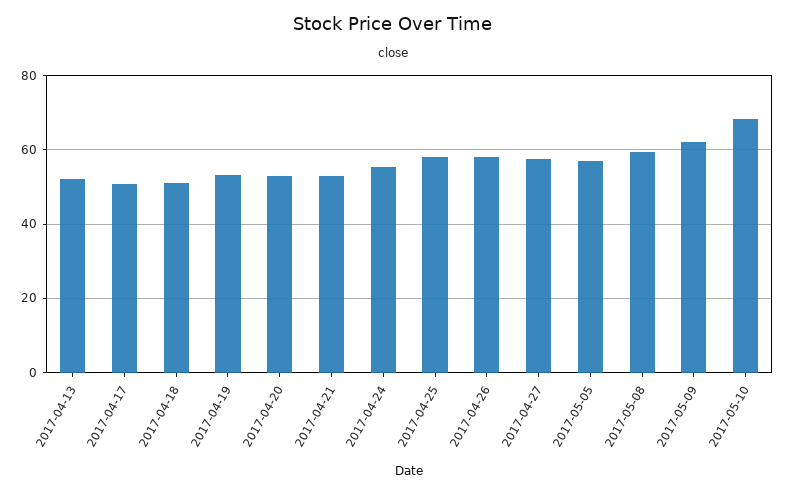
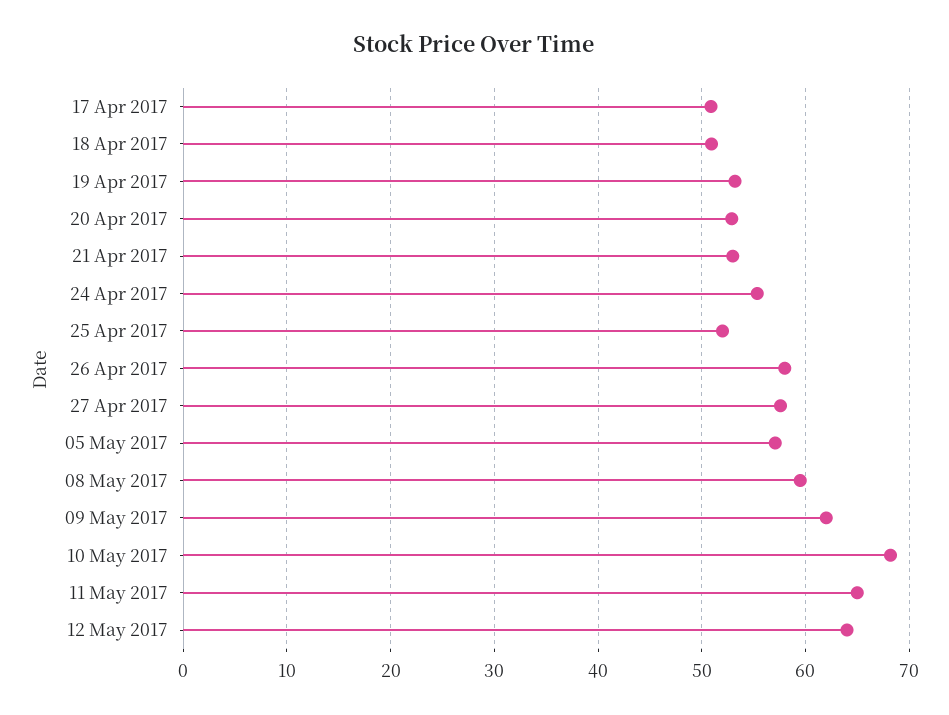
2017-04-13: 52 -> none
2017-04-25: 58 -> 52
11 May 2017: none -> 65
12 May 2017: none -> 64

